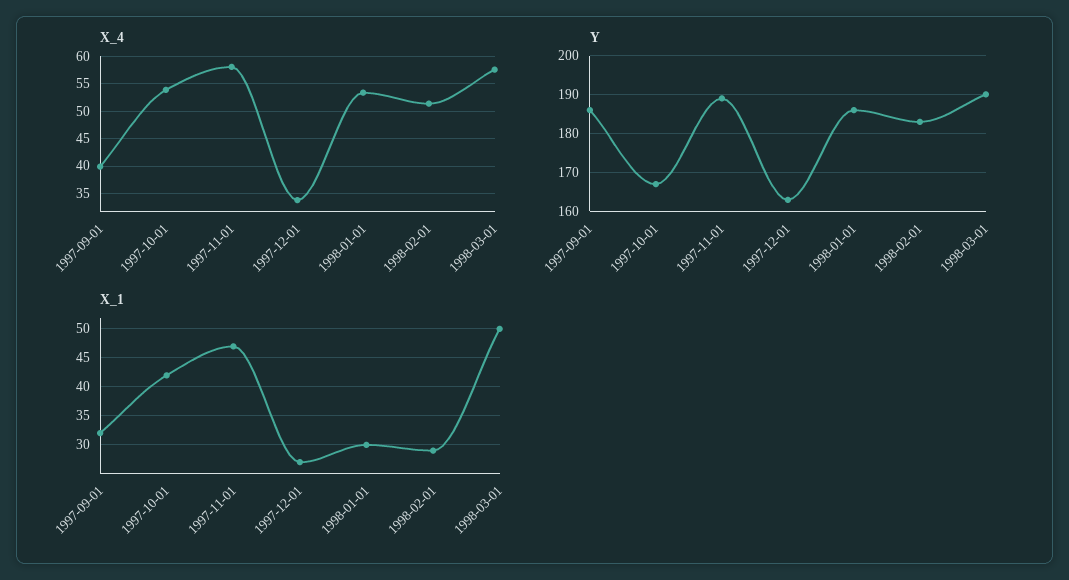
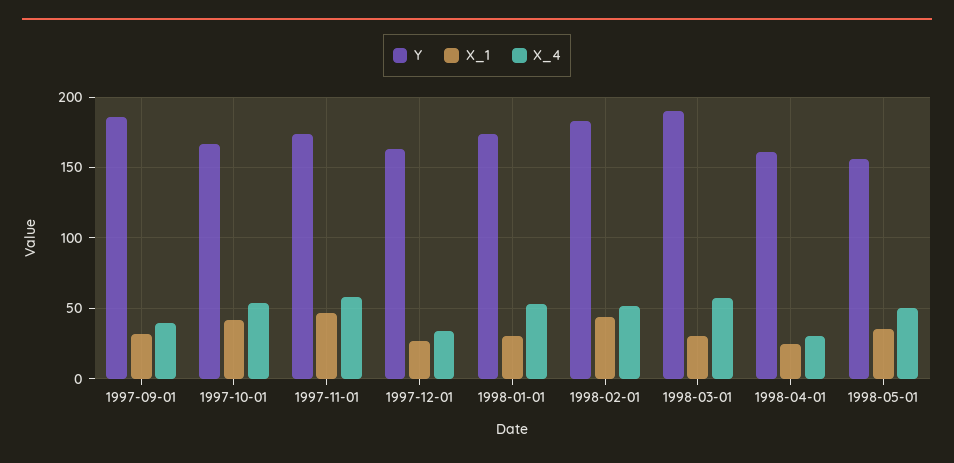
Y, 1997-11-01: 190 -> 175
Y, 1998-01-01: 185 -> 175
X_1, 1998-02-01: 30 -> 45
X_1, 1998-03-01: 50 -> 30
Y, 1998-04-01: none -> 160
X_1, 1998-04-01: none -> 25
X_4, 1998-04-01: none -> 30
Y, 1998-05-01: none -> 155
X_1, 1998-05-01: none -> 35
X_4, 1998-05-01: none -> 50

